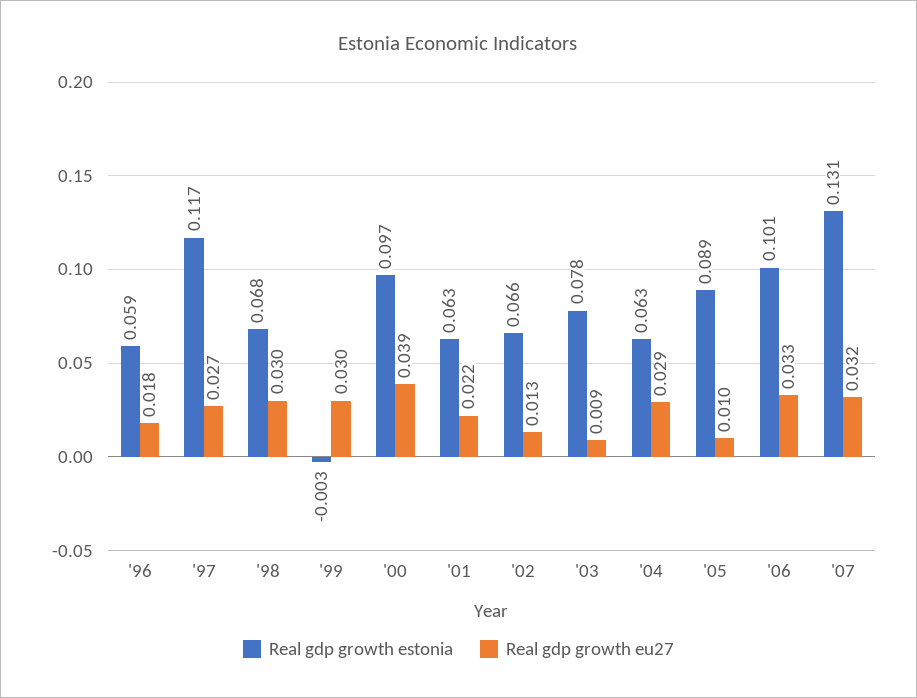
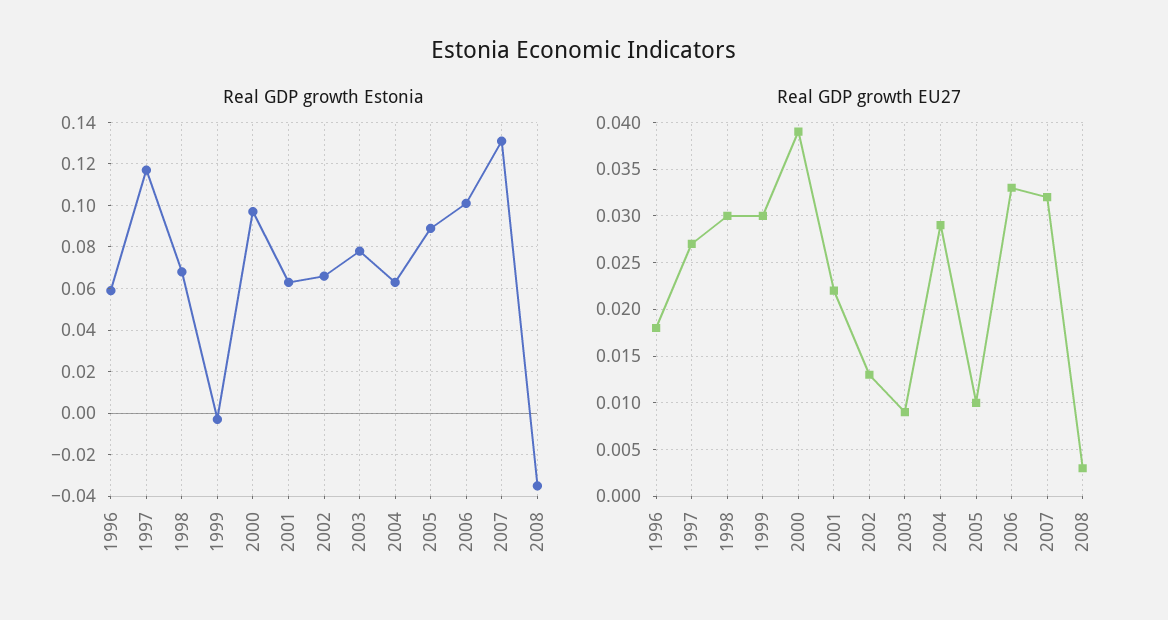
Real gdp growth estonia, 2008: none -> -0.035
Real gdp growth eu27, 2008: none -> 0.003

